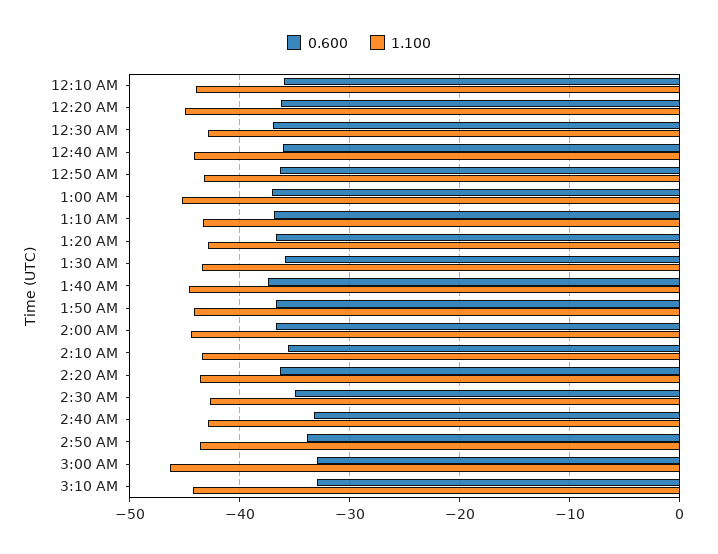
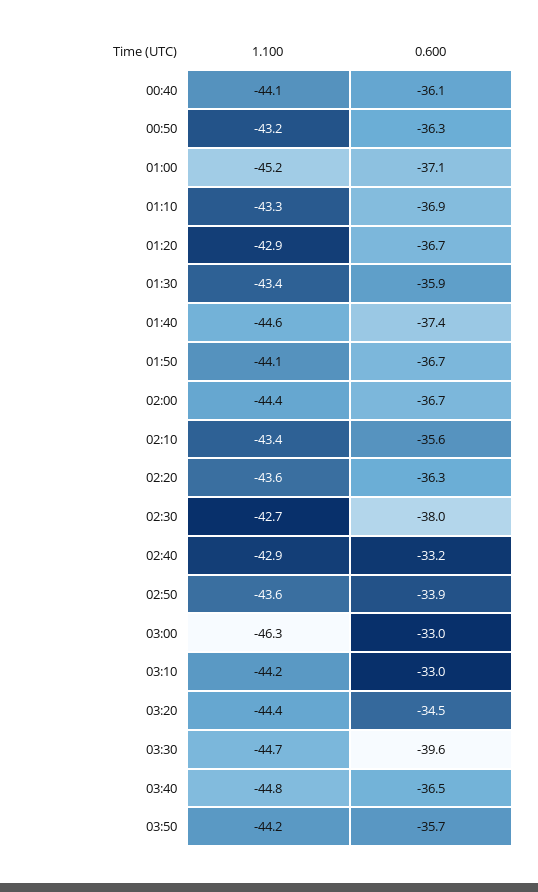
0.600, 12:10 AM: -36 -> none
1.100, 12:10 AM: -44 -> none
0.600, 12:20 AM: -36 -> none
1.100, 12:20 AM: -45 -> none
0.600, 12:30 AM: -37 -> none
1.100, 12:30 AM: -43 -> none
0.600, 2:30 AM: -35 -> -38
1.100, 03:20: none -> -44.4
0.600, 03:20: none -> -34.5
1.100, 03:30: none -> -44.7
0.600, 03:30: none -> -39.6
1.100, 03:40: none -> -44.8
0.600, 03:40: none -> -36.5
1.100, 03:50: none -> -44.2
0.600, 03:50: none -> -35.7

